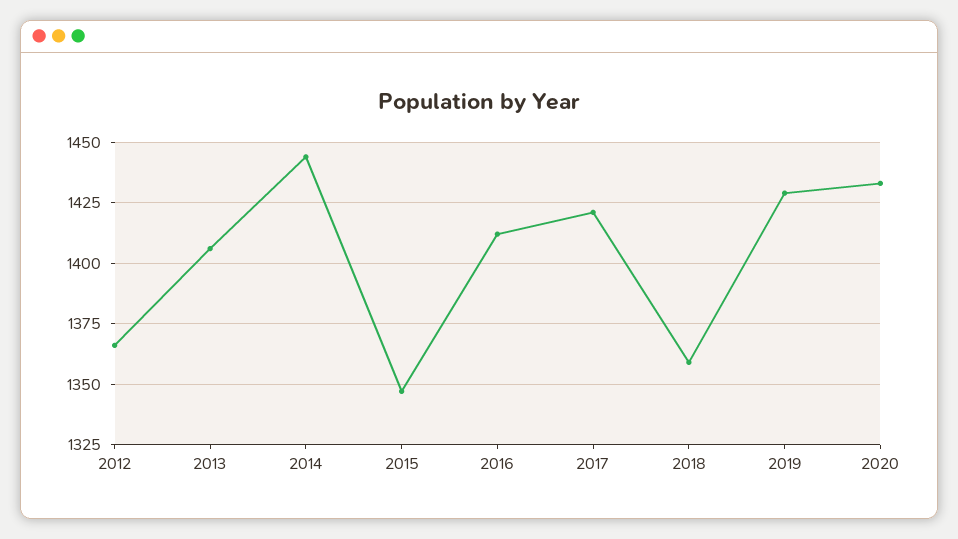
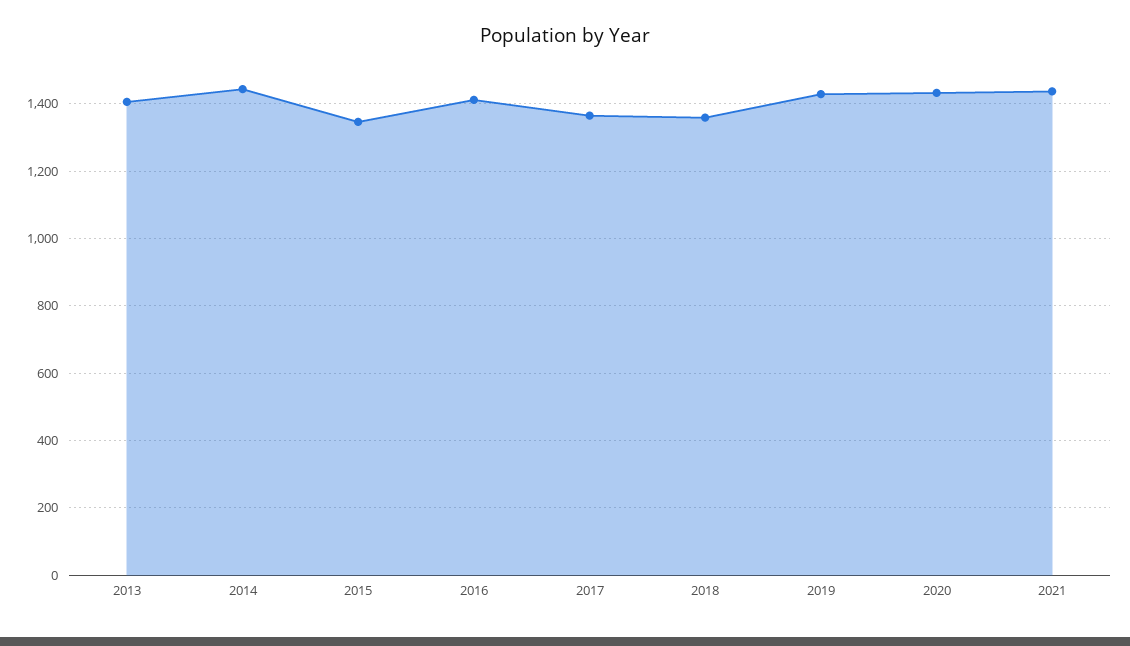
2012: 1365 -> none
2017: 1420 -> 1360
2021: none -> 1440

